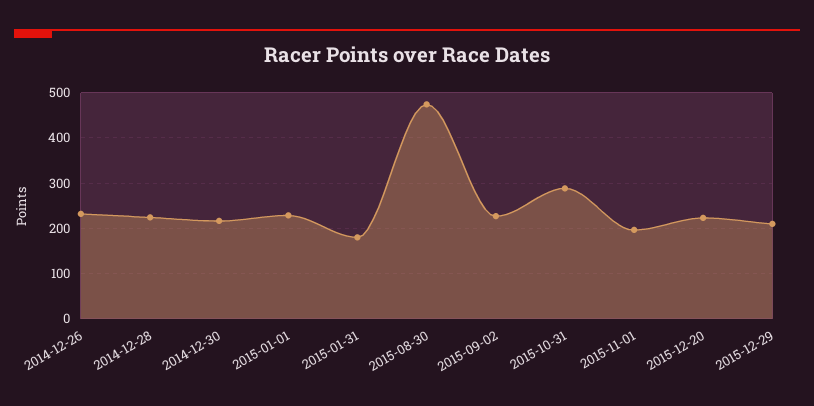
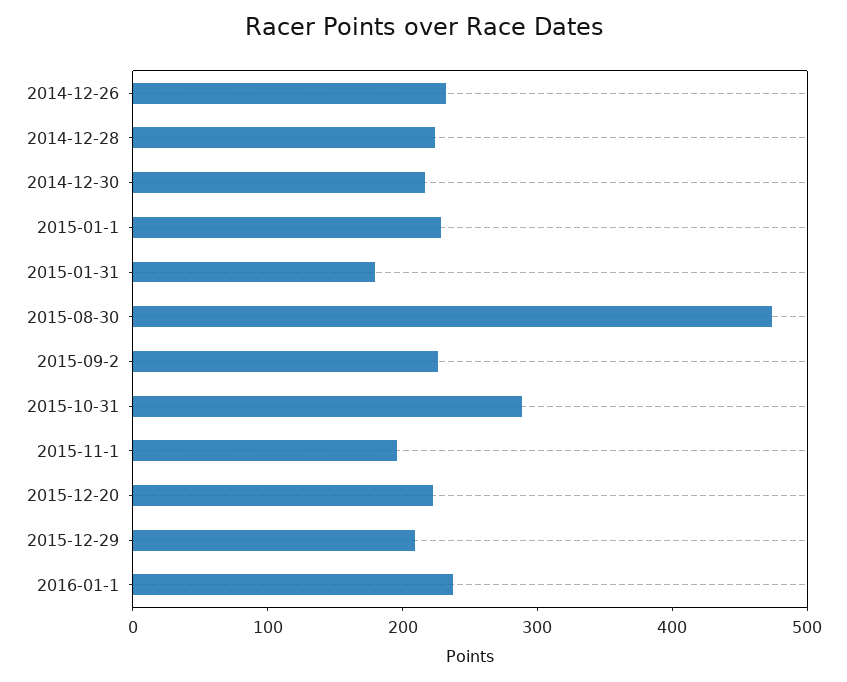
2016-01-1: none -> 240

